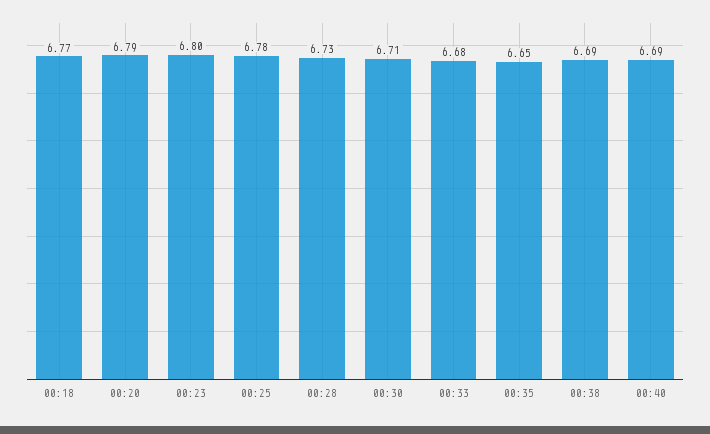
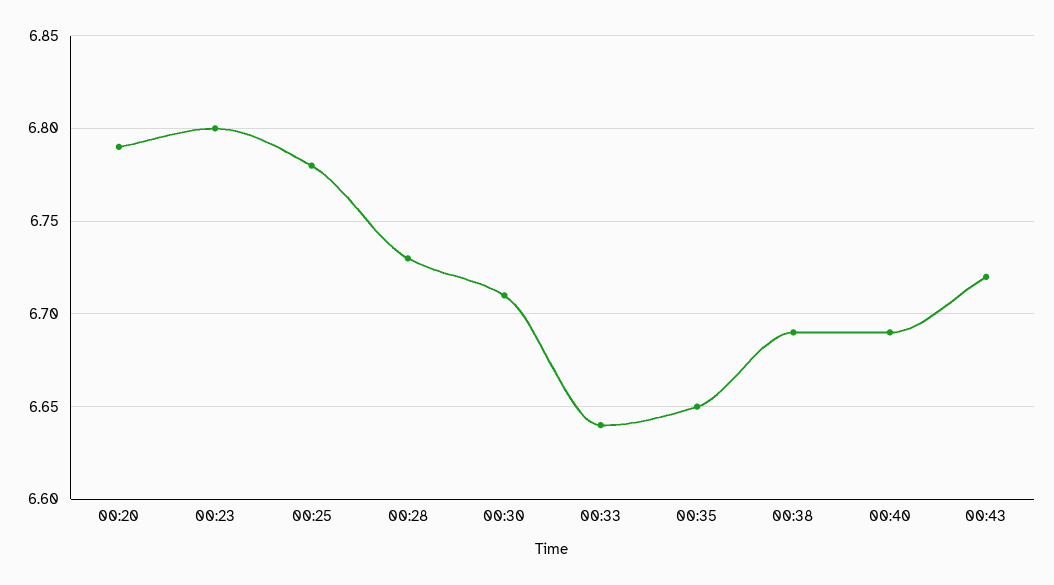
00:18: 6.77 -> none
00:33: 6.68 -> 6.64
00:43: none -> 6.72

